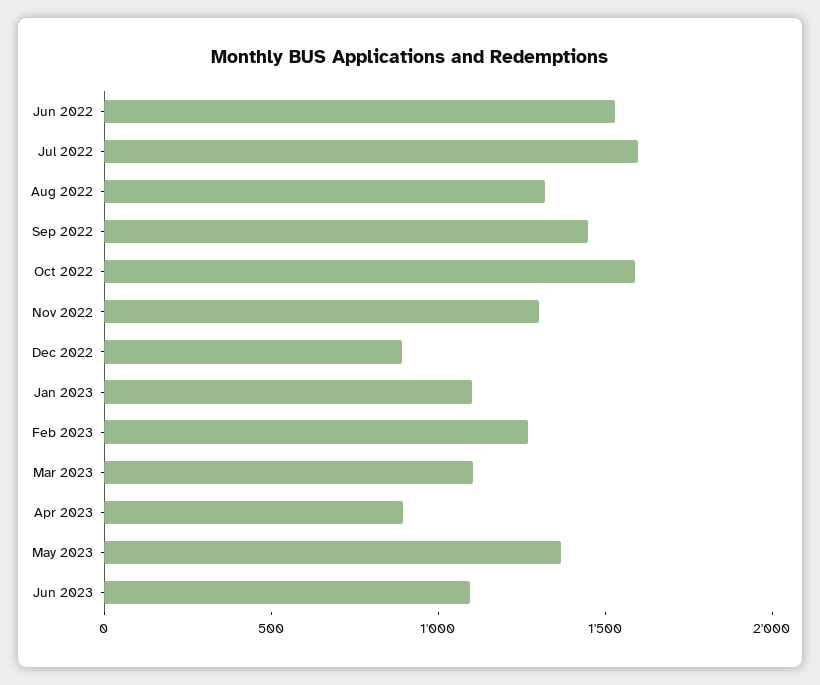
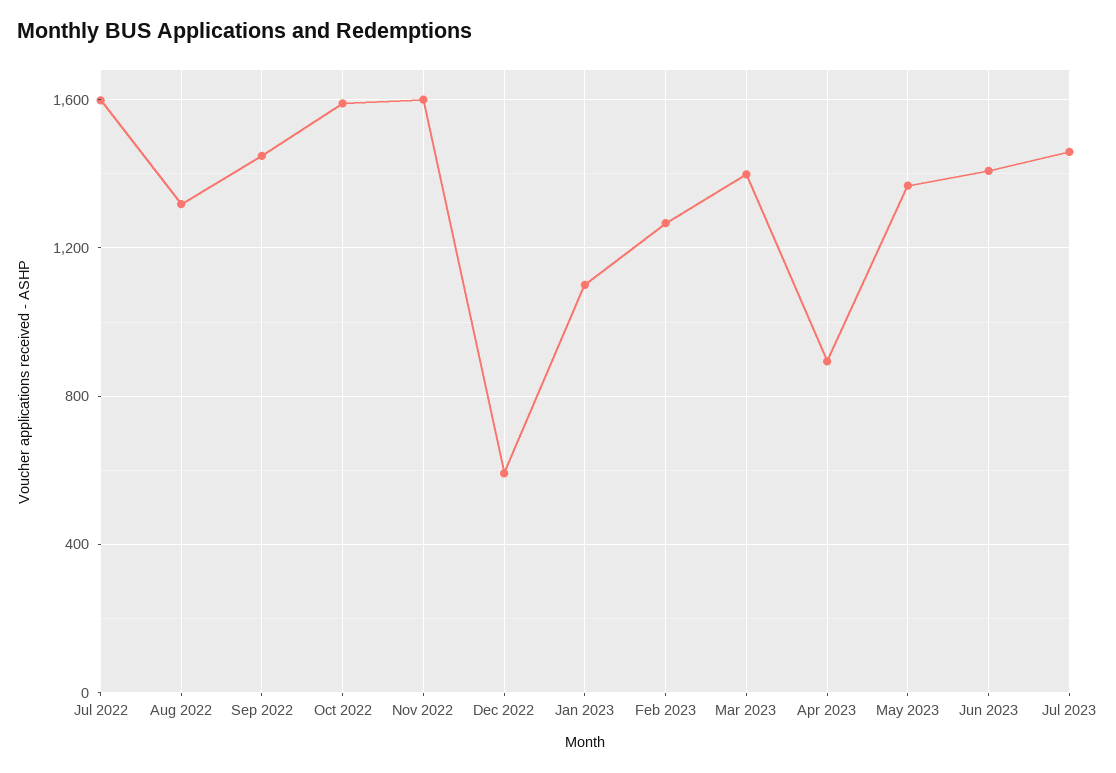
Jun 2022: 1500 -> none
Nov 2022: 1300 -> 1600
Dec 2022: 900 -> 600
Mar 2023: 1100 -> 1400
Jun 2023: 1100 -> 1400
Jul 2023: none -> 1450

